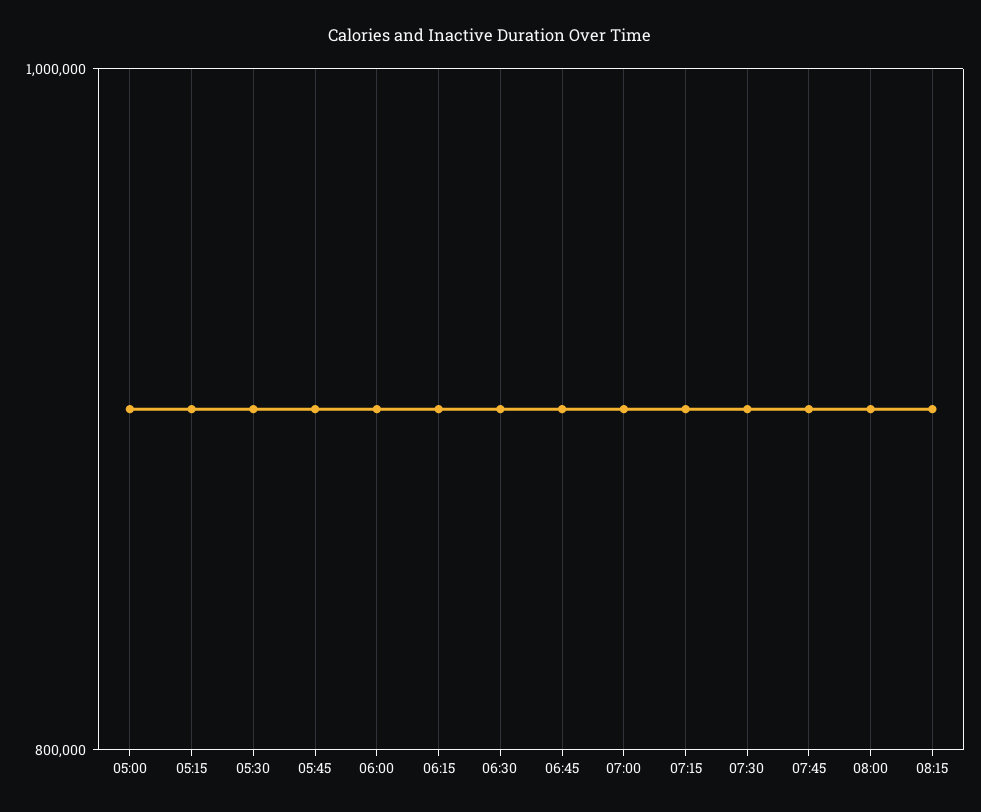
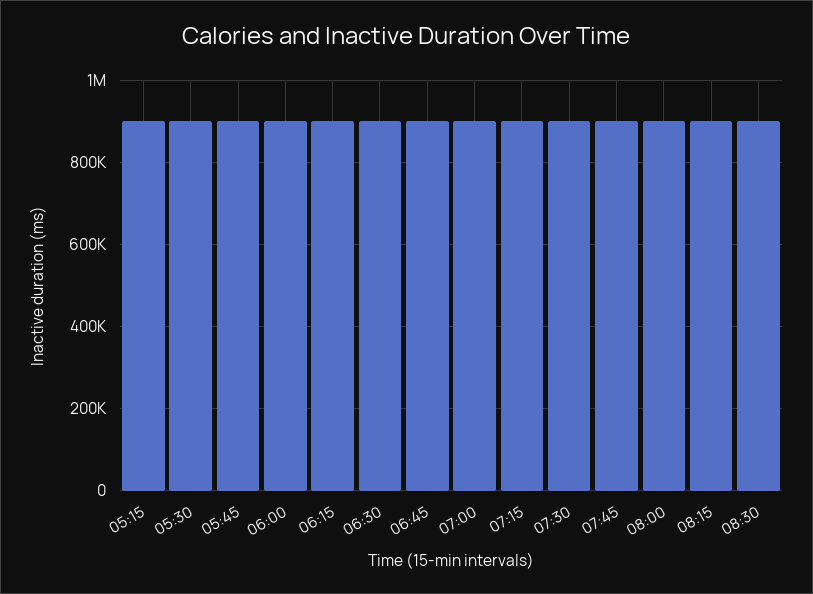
05:00: 900000 -> none
08:30: none -> 900000

